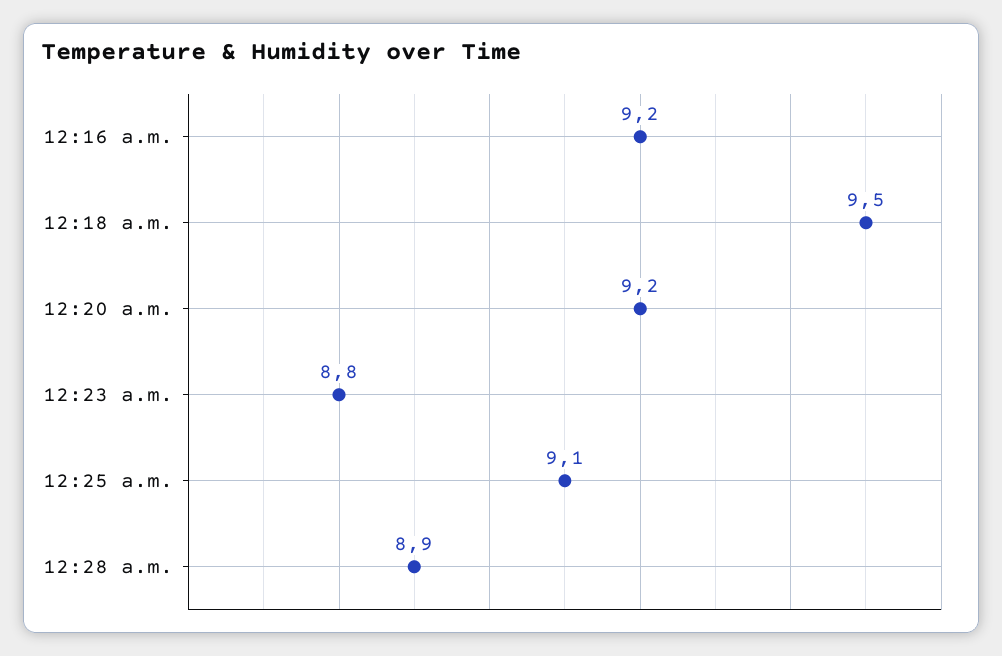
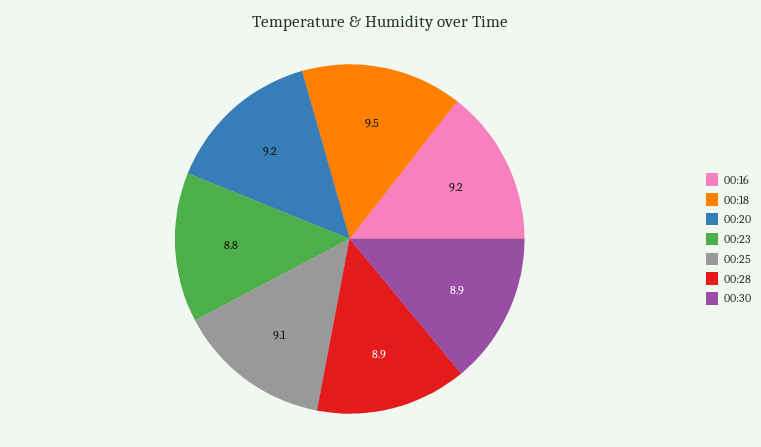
00:30: none -> 8.9

